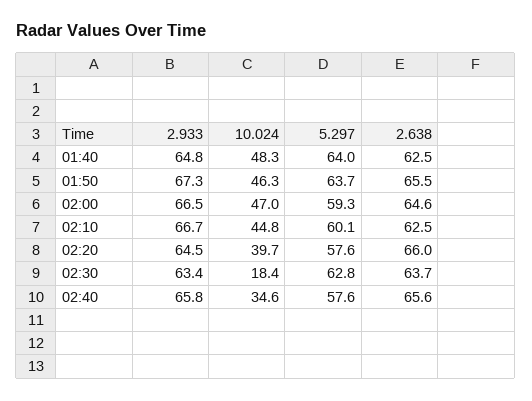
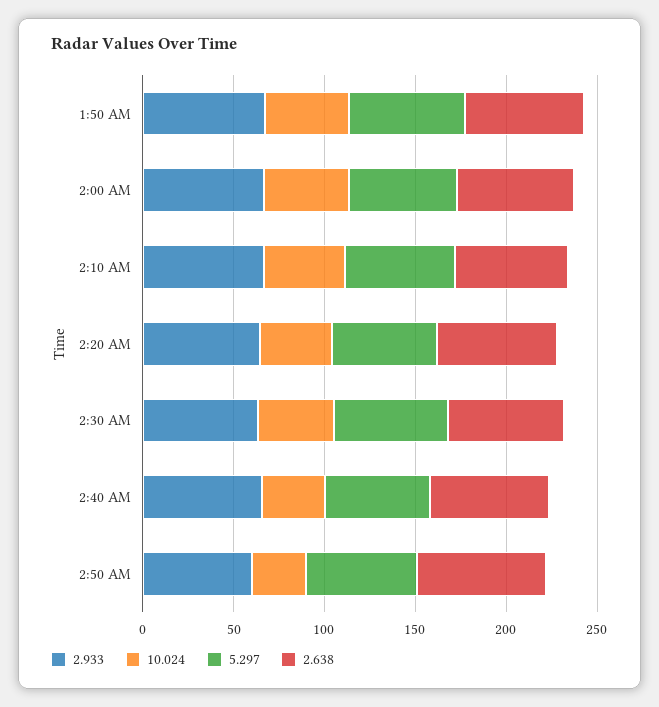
2.933, 01:40: 64.8 -> none
10.024, 01:40: 48.3 -> none
5.297, 01:40: 64 -> none
2.638, 01:40: 62.5 -> none
10.024, 02:30: 18.4 -> 40
2.933, 2:50 AM: none -> 60
10.024, 2:50 AM: none -> 30
5.297, 2:50 AM: none -> 60
2.638, 2:50 AM: none -> 70

